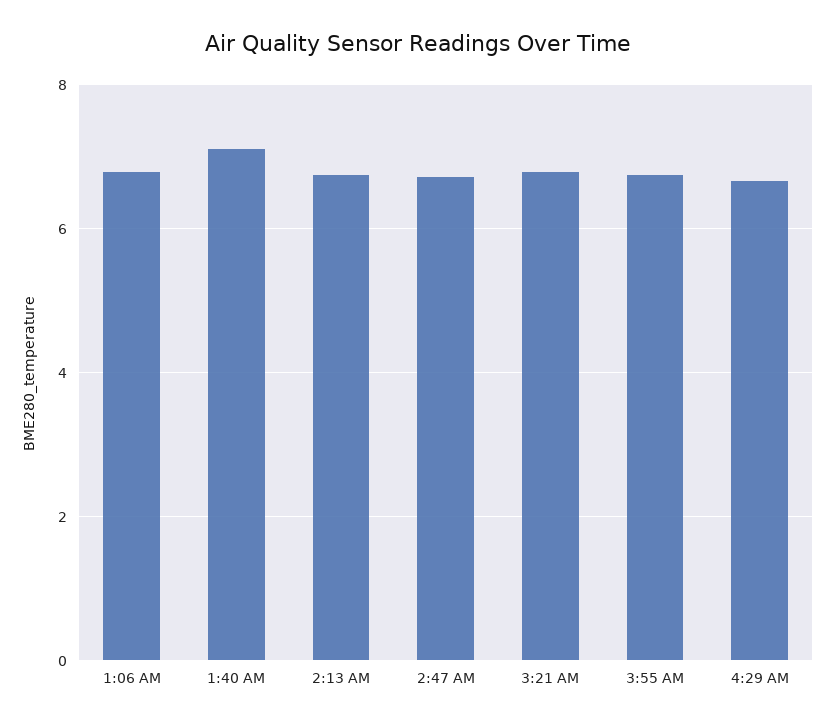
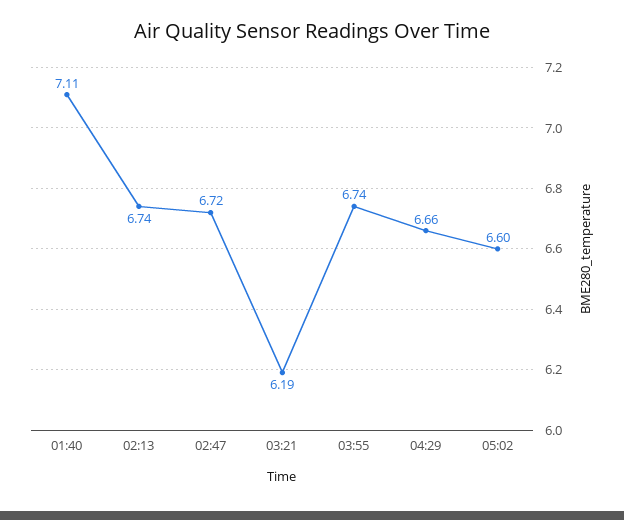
1:06 AM: 6.8 -> none
3:21 AM: 6.8 -> 6.19
05:02: none -> 6.6

